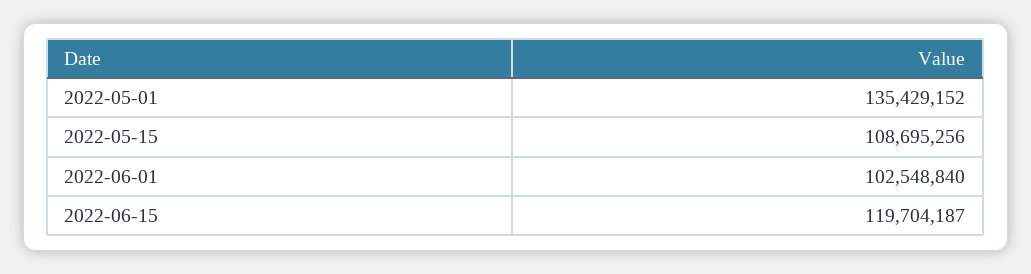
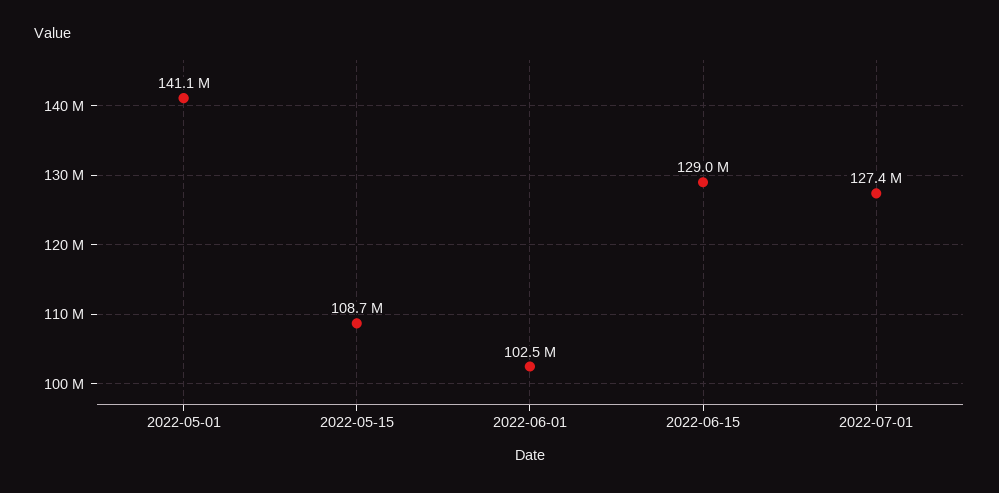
2022-05-01: 135429152 -> 141100000
2022-06-15: 119704187 -> 129000000
2022-07-01: none -> 127400000

